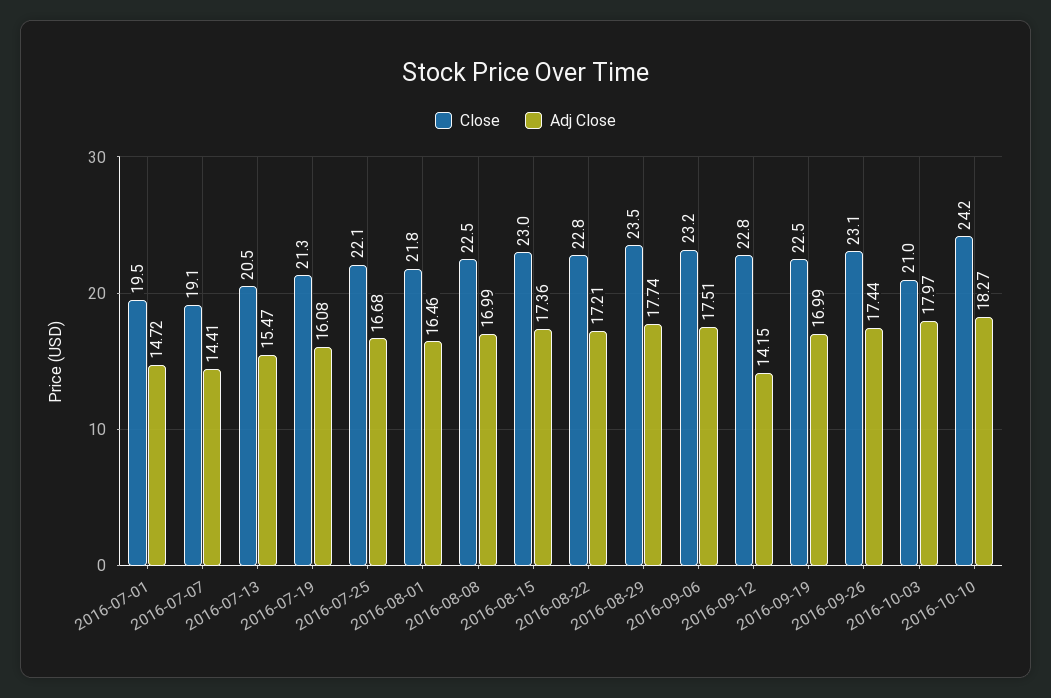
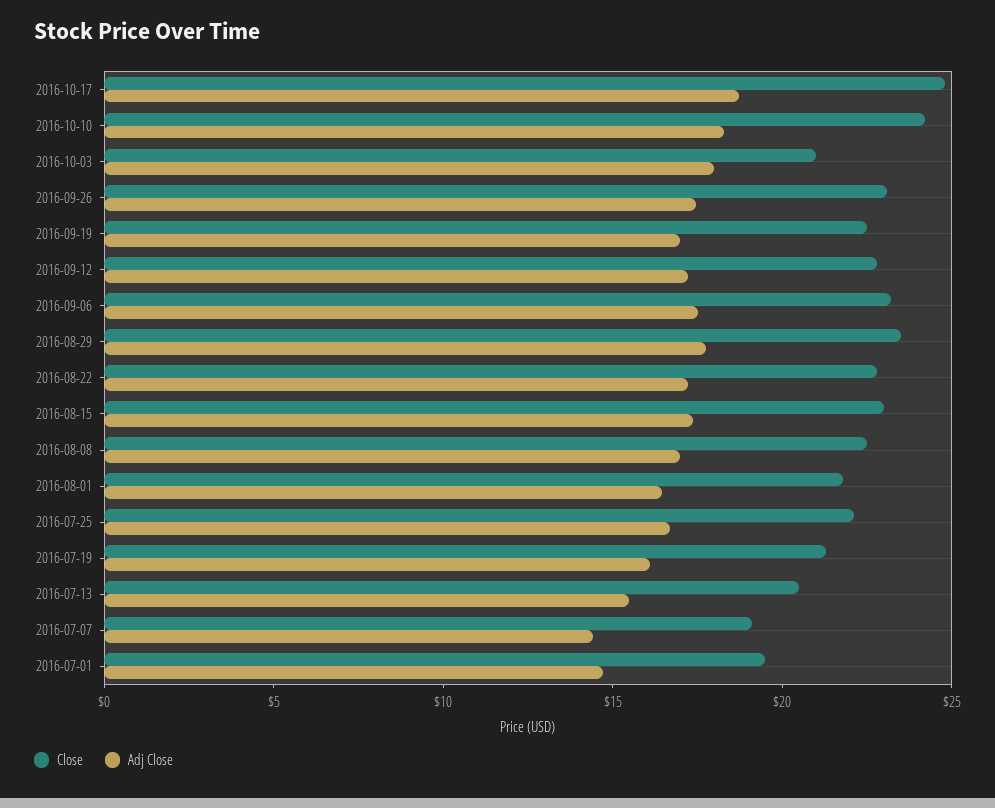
Adj Close, 2016-09-12: 14.15 -> 17
Close, 2016-10-17: none -> 25
Adj Close, 2016-10-17: none -> 19

